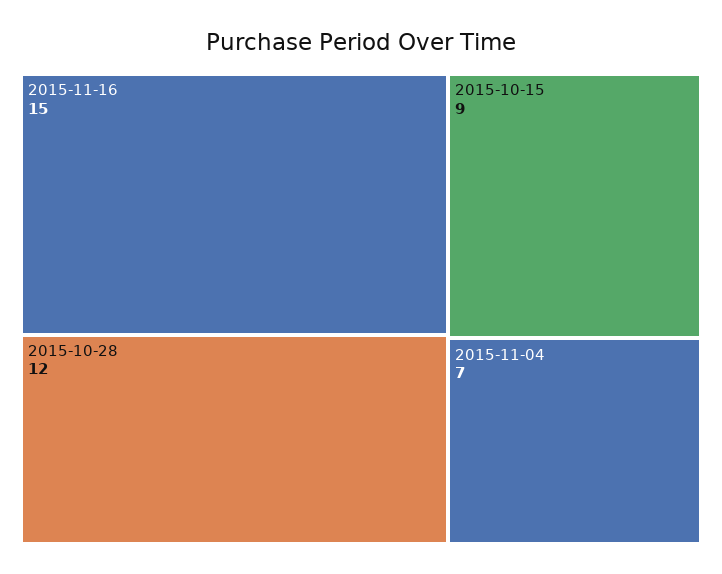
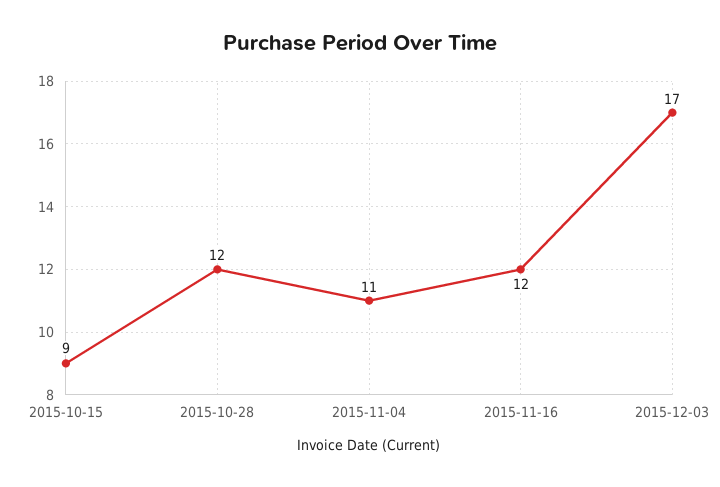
2015-11-16: 15 -> 12
2015-11-04: 7 -> 11
2015-12-03: none -> 17

